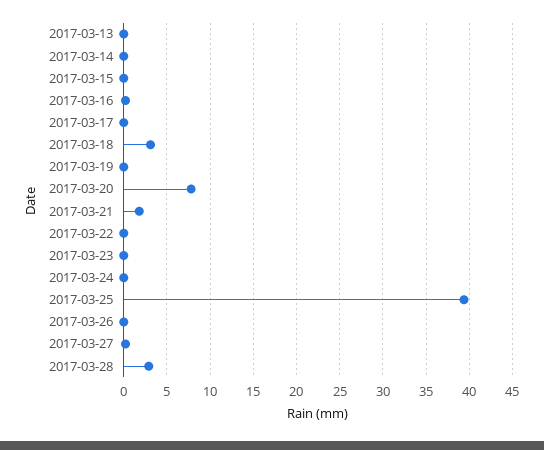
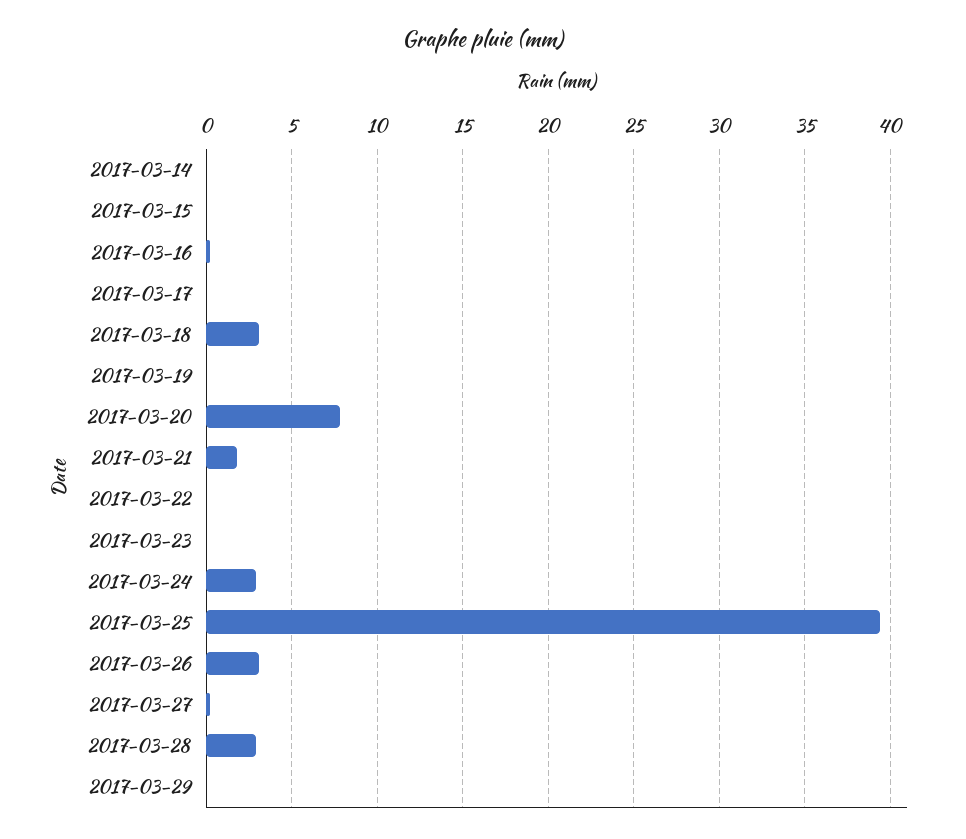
2017-03-13: 0 -> none
2017-03-24: 0 -> 3
2017-03-26: 0 -> 3
2017-03-29: none -> 0

